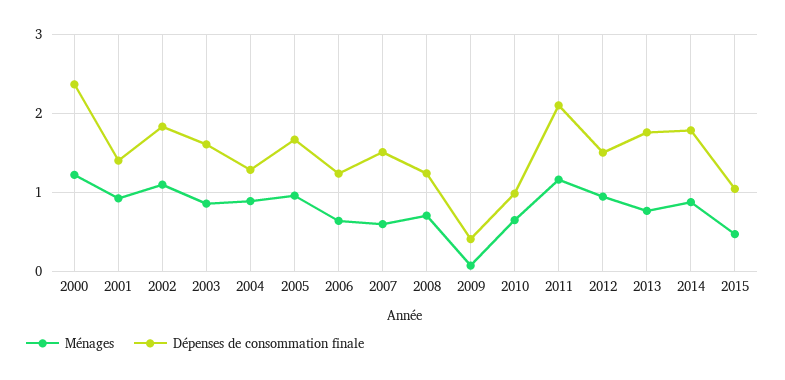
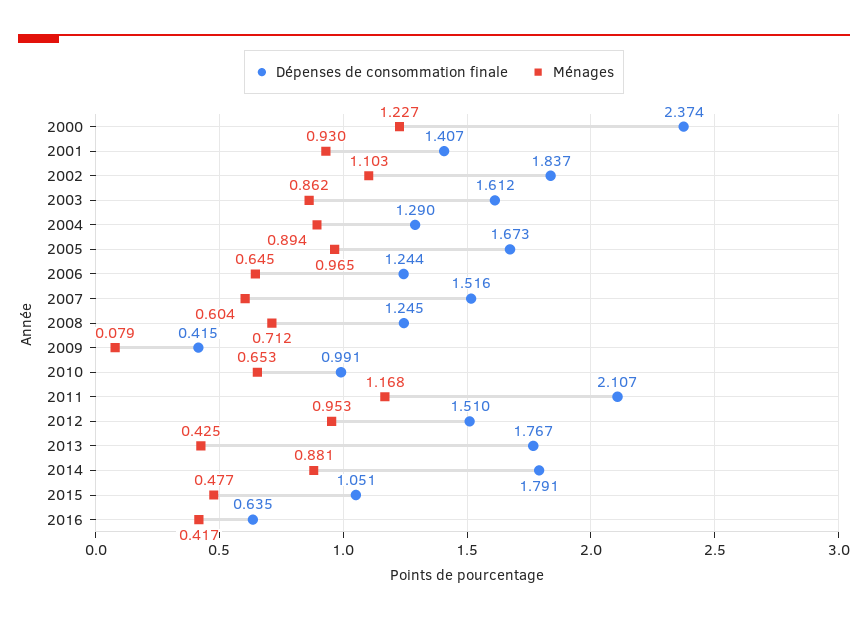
Ménages, 2013: 0.8 -> 0.425
Dépenses de consommation finale, 2016: none -> 0.635
Ménages, 2016: none -> 0.417

